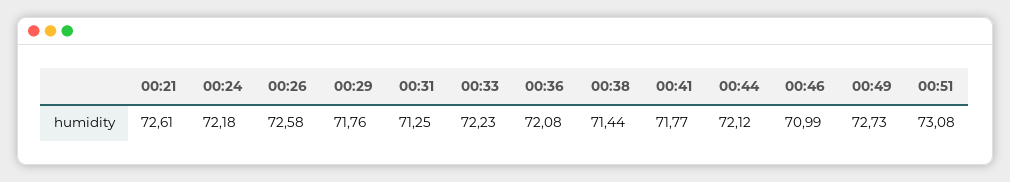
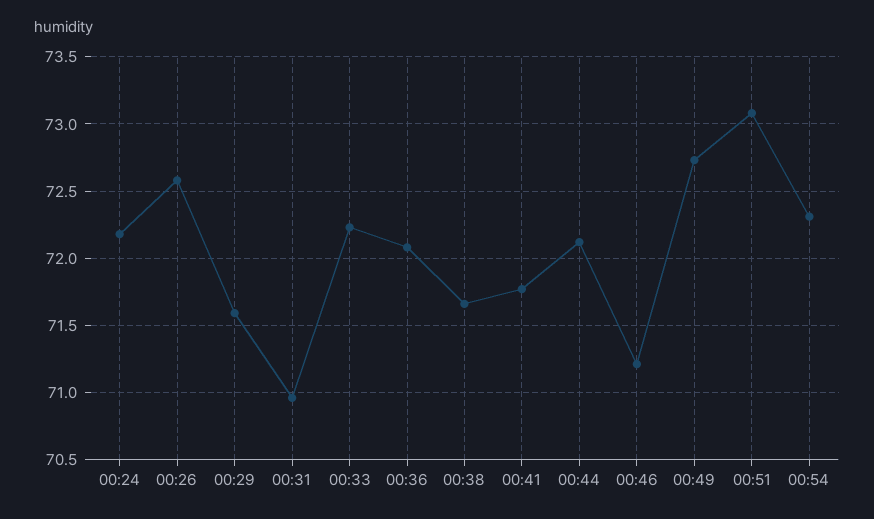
00:21: 72.61 -> none
00:29: 71.76 -> 71.6
00:31: 71.25 -> 70.95
00:38: 71.44 -> 71.65
00:46: 70.99 -> 71.2
00:54: none -> 72.3

